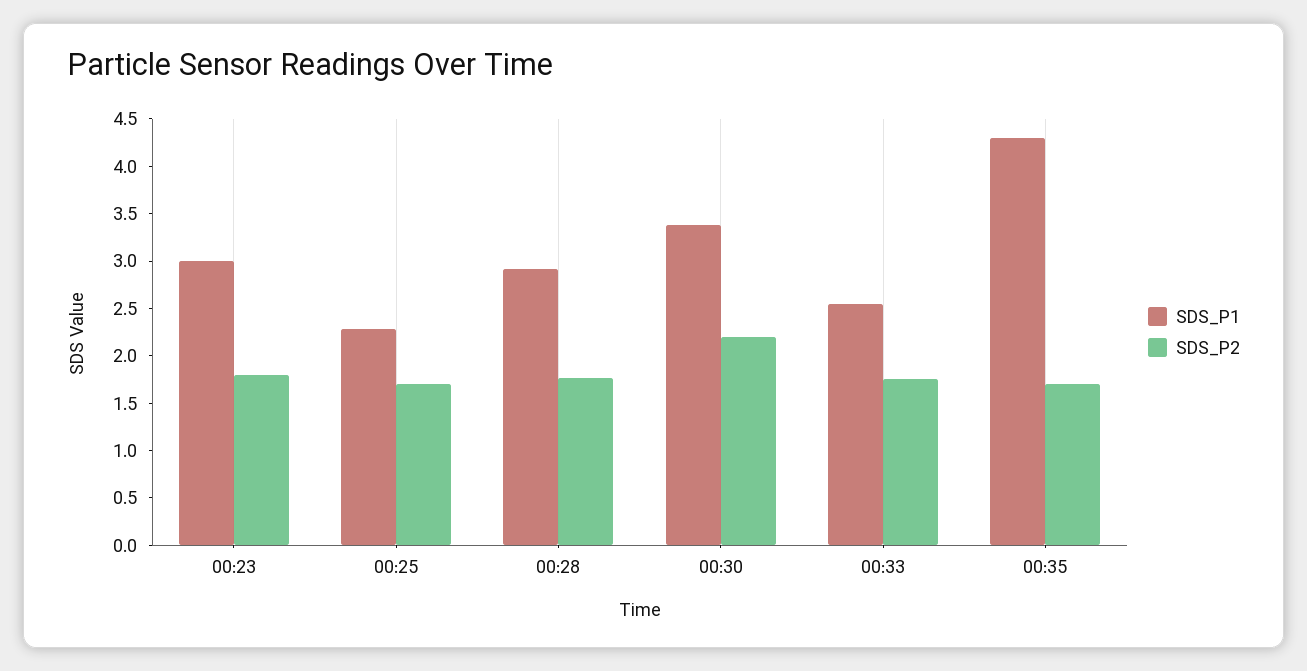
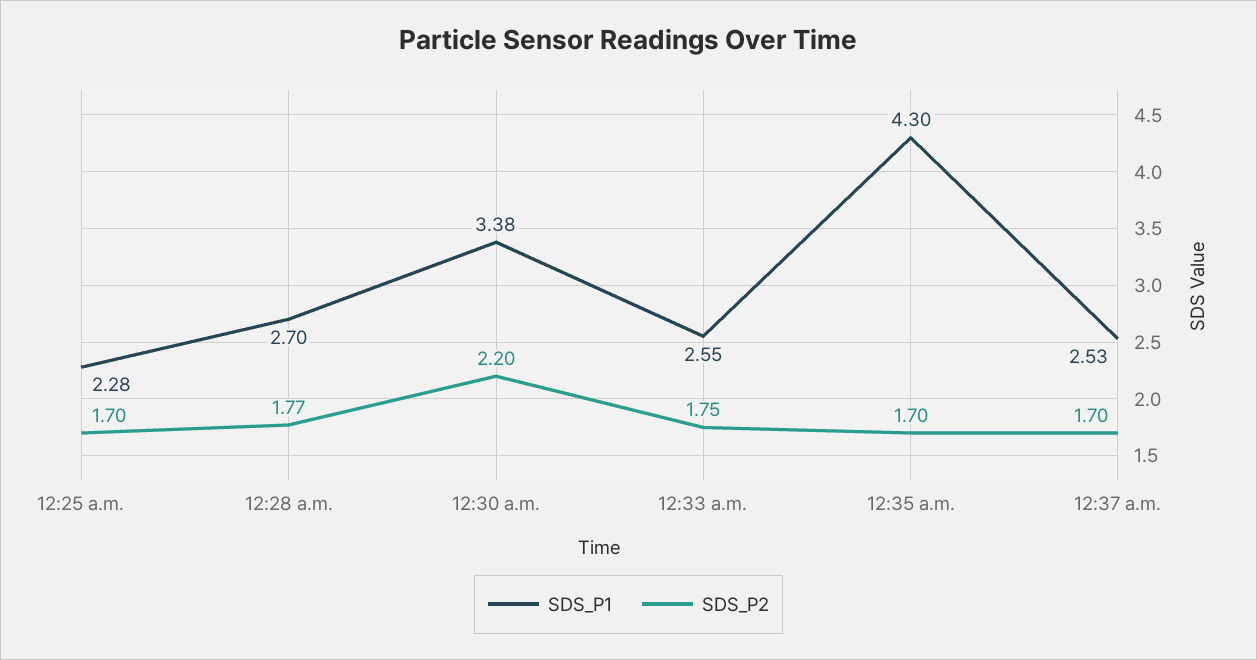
SDS_P1, 00:23: 3 -> none
SDS_P2, 00:23: 1.8 -> none
SDS_P1, 00:28: 2.9 -> 2.7
SDS_P1, 12:37 a.m.: none -> 2.53
SDS_P2, 12:37 a.m.: none -> 1.7

